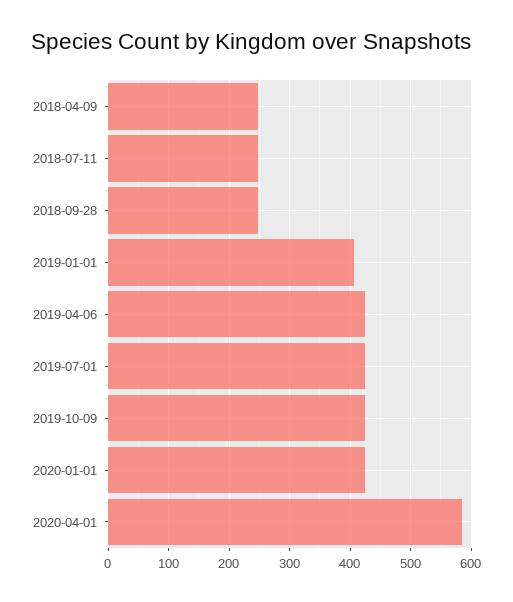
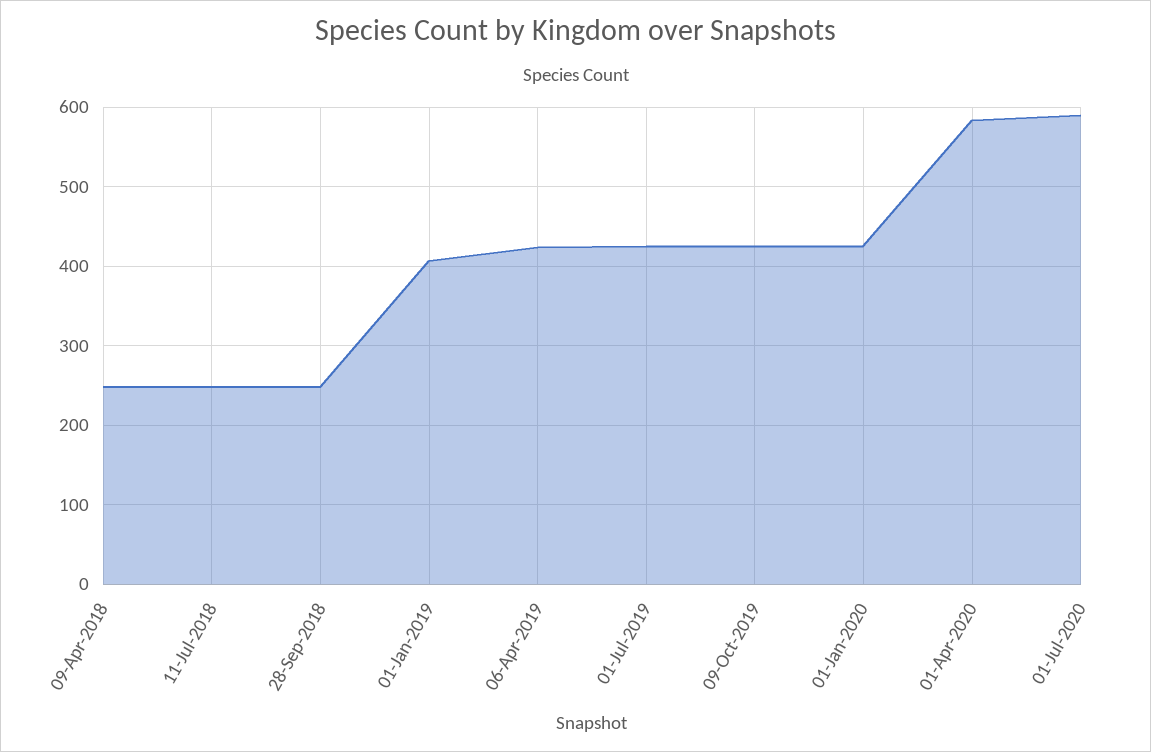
01-Jul-2020: none -> 590

